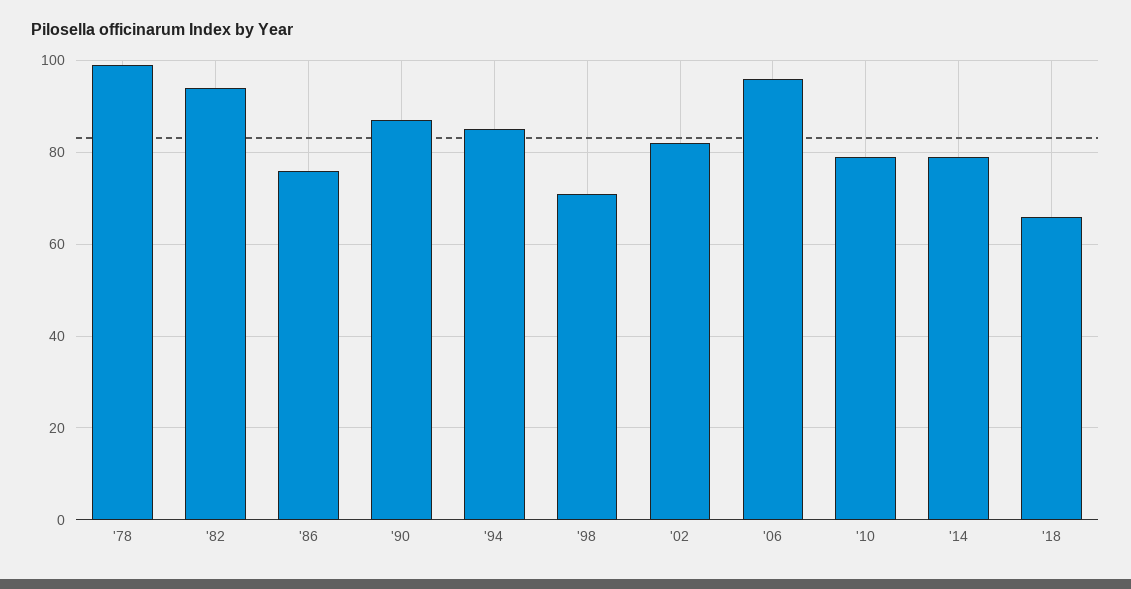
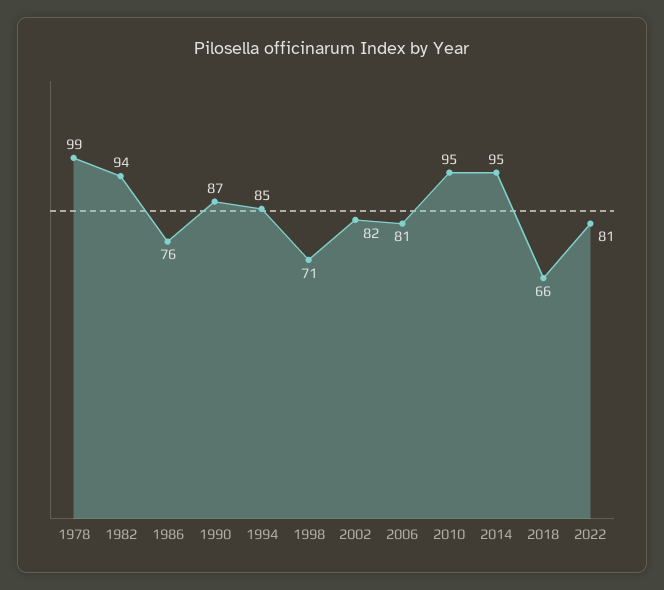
'06: 95 -> 81
'10: 80 -> 95
'14: 80 -> 95
2022: none -> 81

